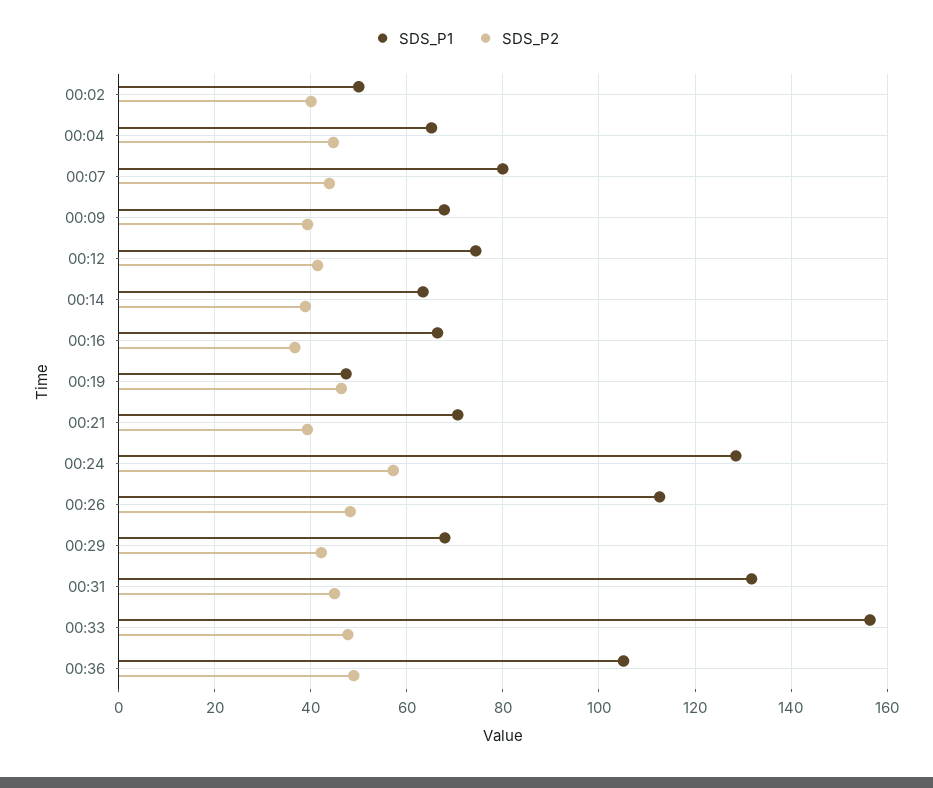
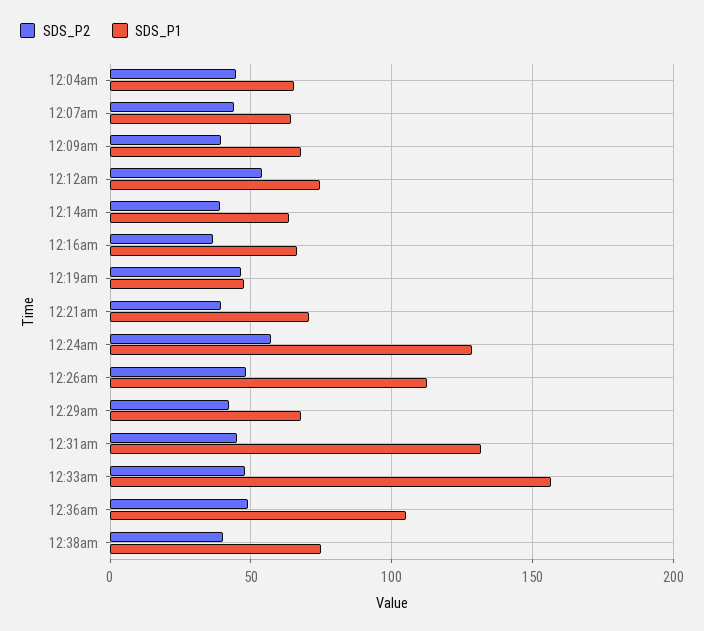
SDS_P1, 00:02: 50 -> none
SDS_P2, 00:02: 40 -> none
SDS_P1, 00:07: 80 -> 65
SDS_P2, 00:12: 42 -> 55
SDS_P2, 12:38am: none -> 40
SDS_P1, 12:38am: none -> 75

